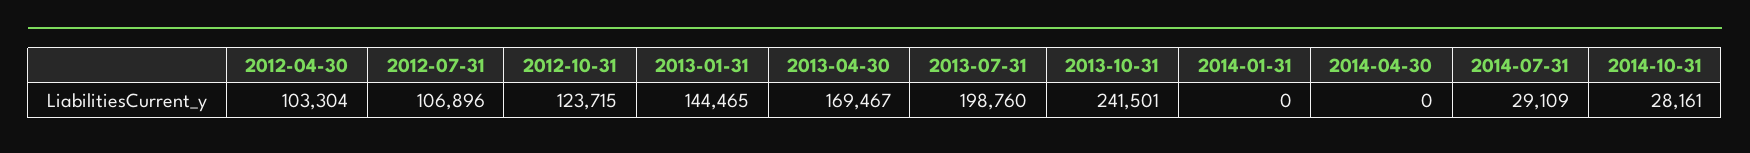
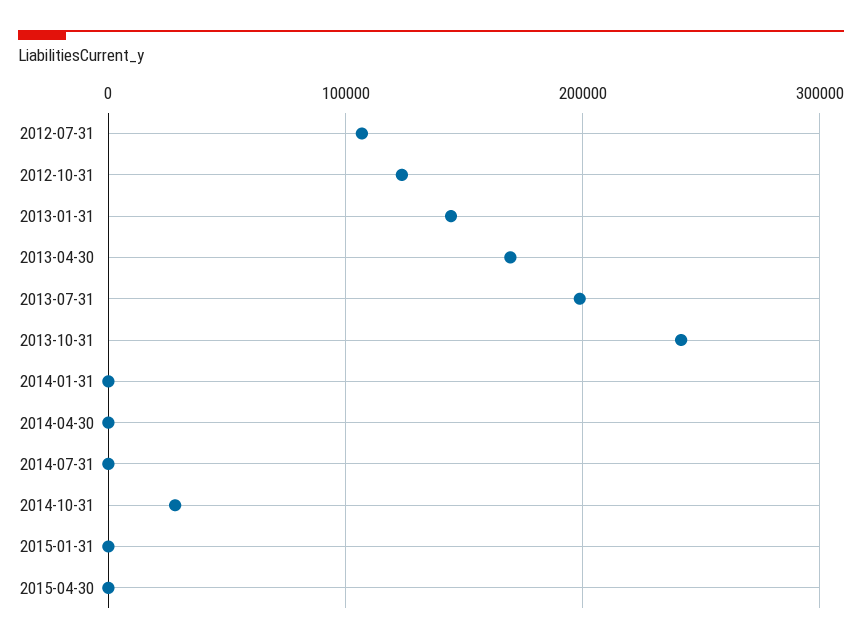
2012-04-30: 103304 -> none
2014-07-31: 29109 -> 0
2015-01-31: none -> 0
2015-04-30: none -> 0

